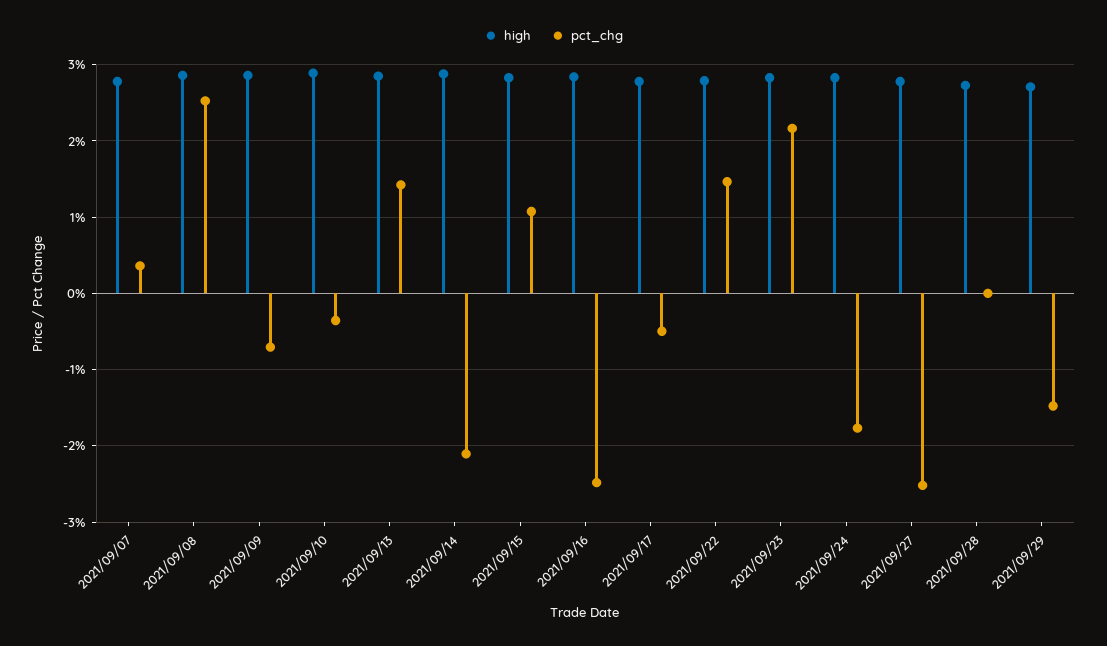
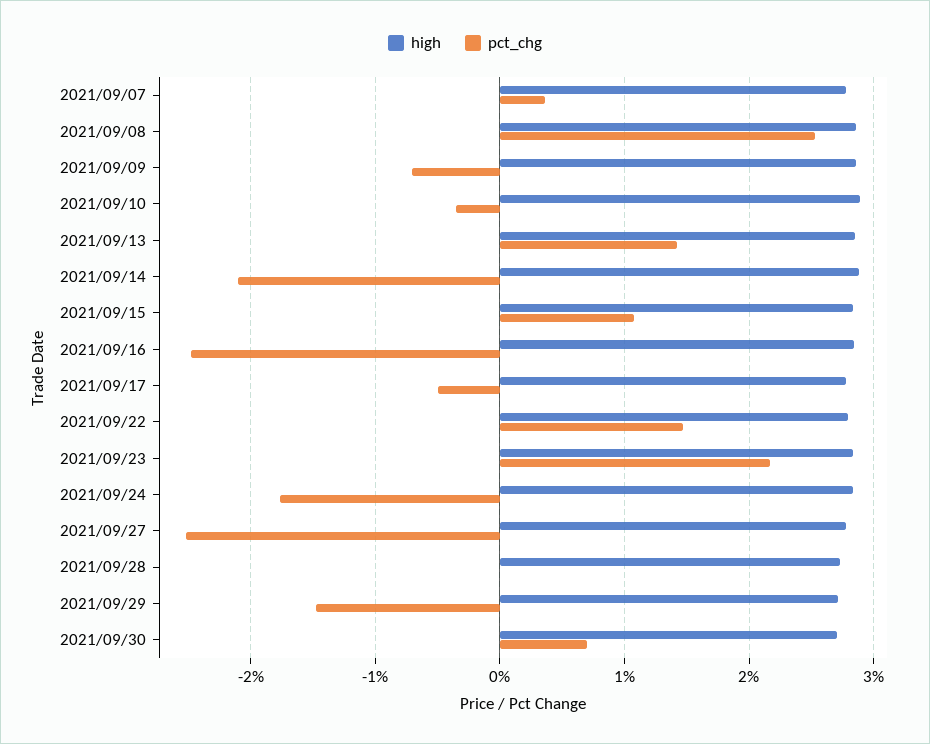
high, 2021/09/30: none -> 2.7
pct_chg, 2021/09/30: none -> 0.7

